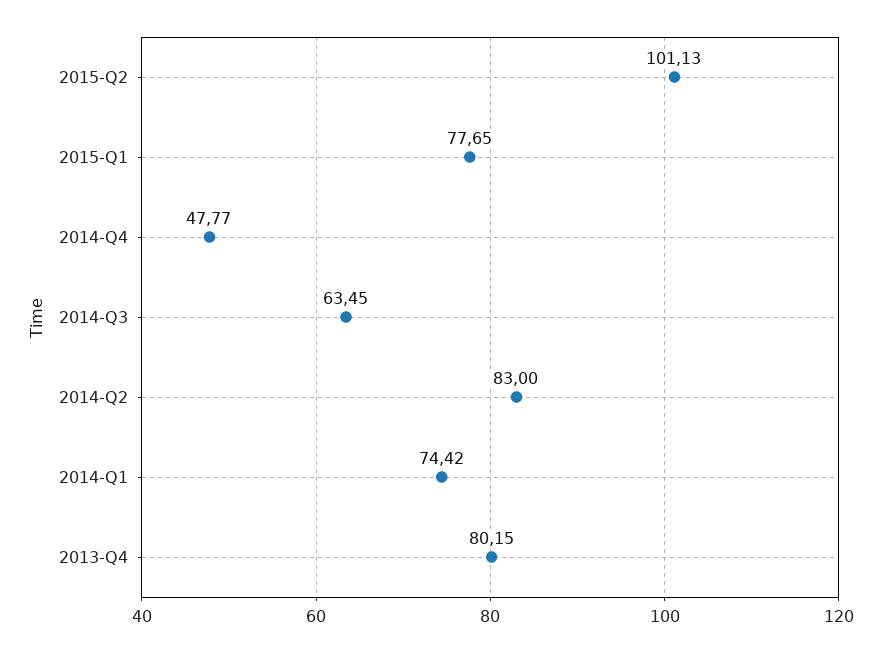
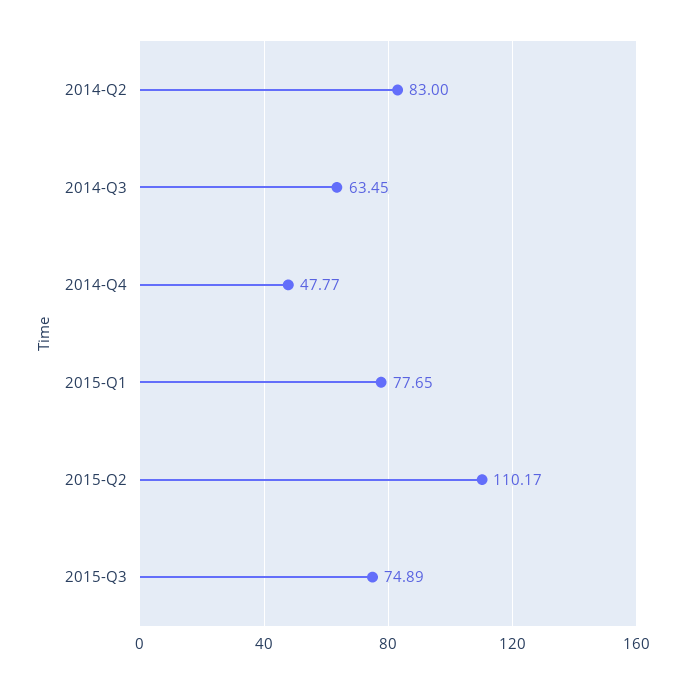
2015-Q2: 101.13 -> 110.17
2014-Q1: 74.42 -> none
2013-Q4: 80.15 -> none
2015-Q3: none -> 74.89

